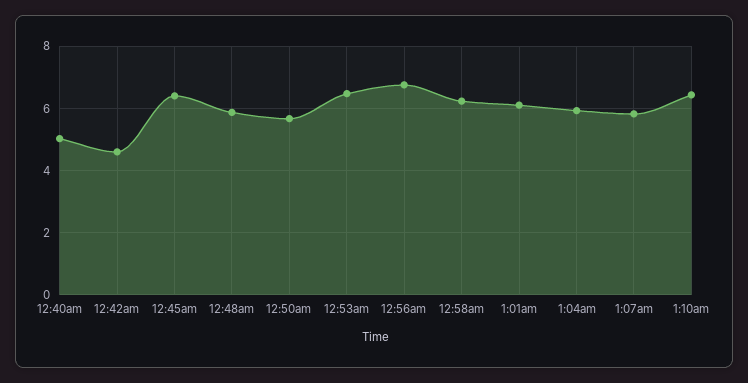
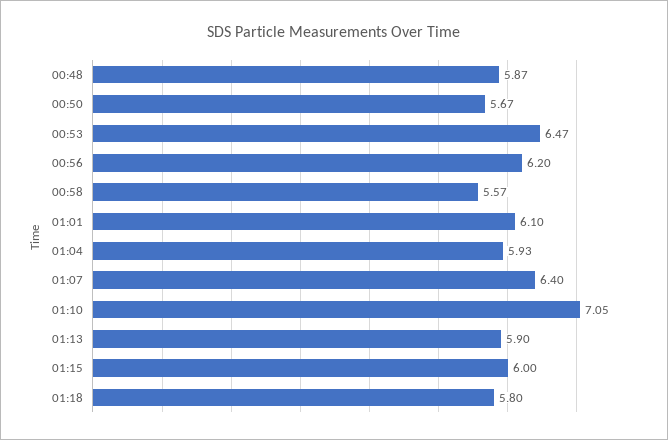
12:40am: 5 -> none
12:42am: 4.6 -> none
12:45am: 6.4 -> none
12:56am: 6.8 -> 6.2
12:58am: 6.2 -> 5.57
1:07am: 5.8 -> 6.4
1:10am: 6.4 -> 7.05
01:13: none -> 5.9
01:15: none -> 6
01:18: none -> 5.8

